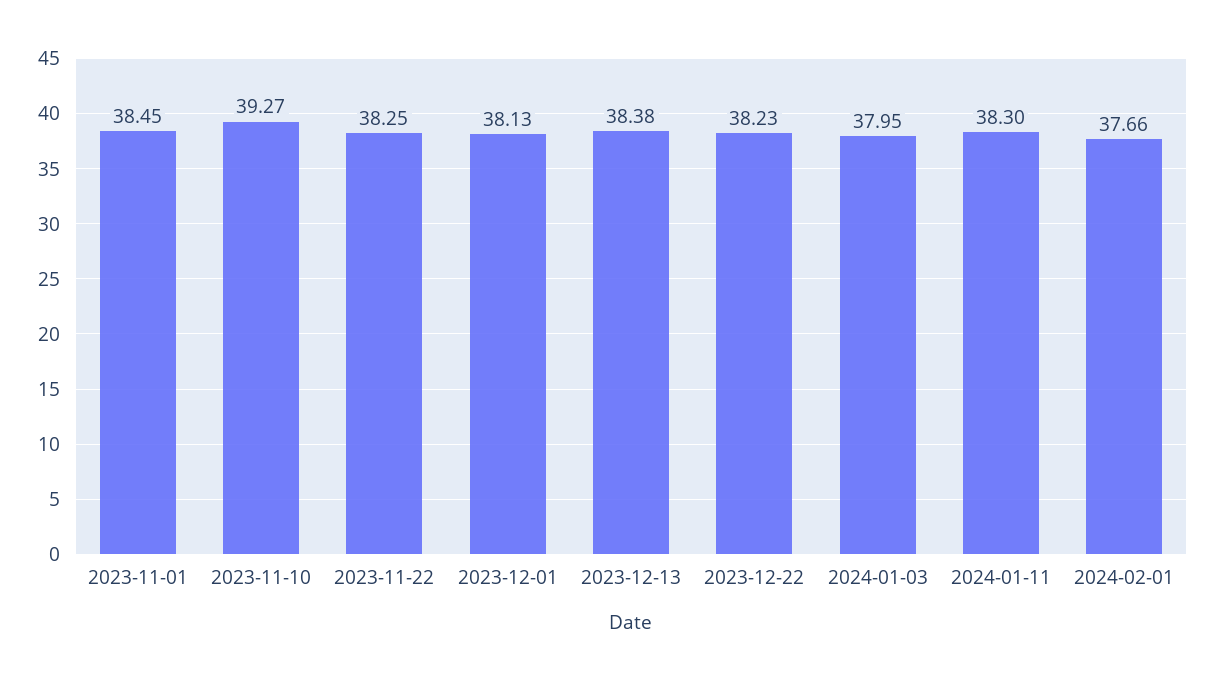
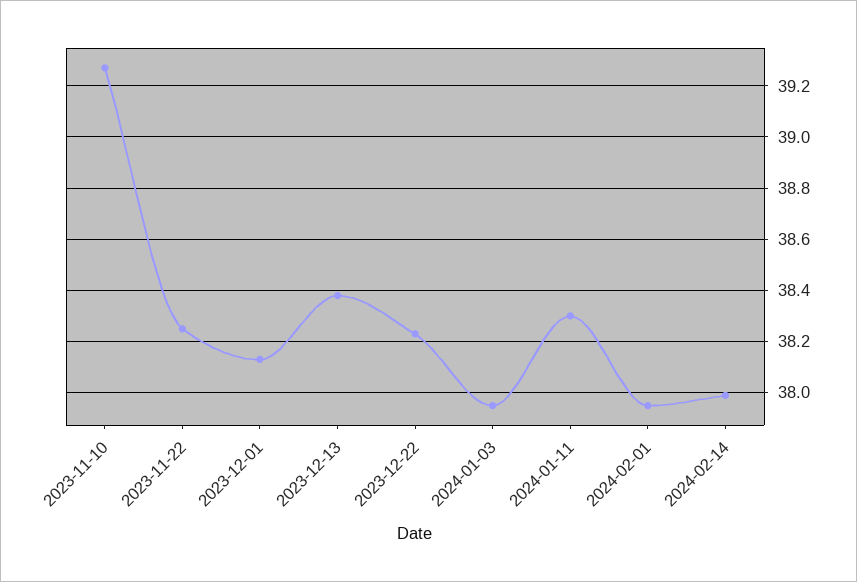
2023-11-01: 38.45 -> none
2024-02-01: 37.66 -> 37.95
2024-02-14: none -> 38

